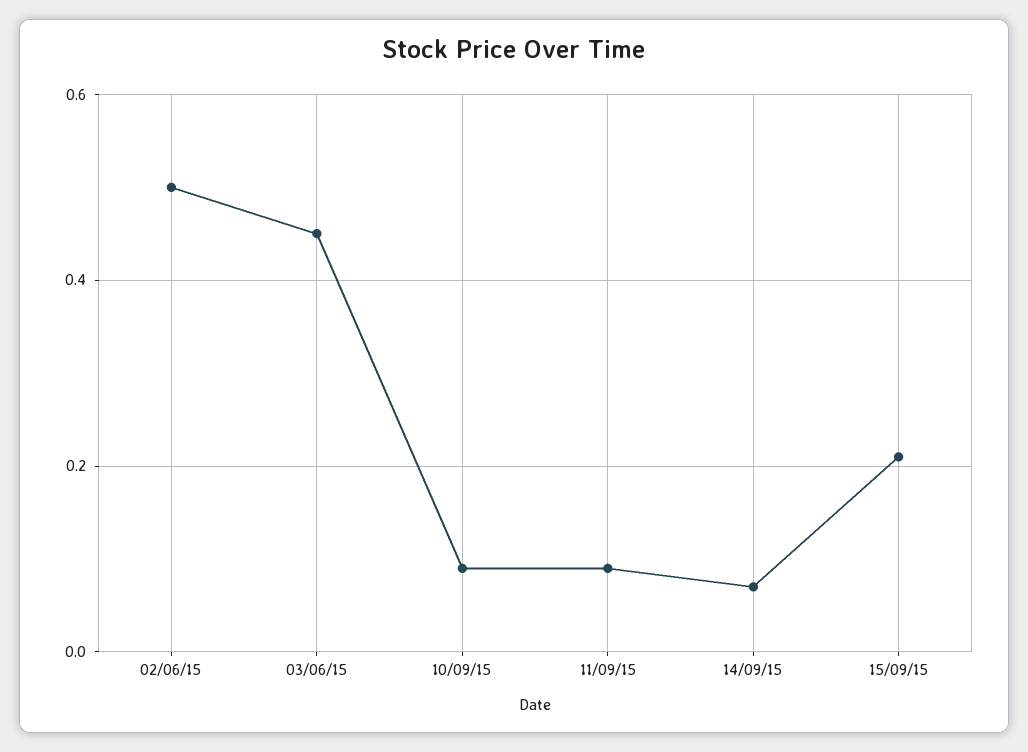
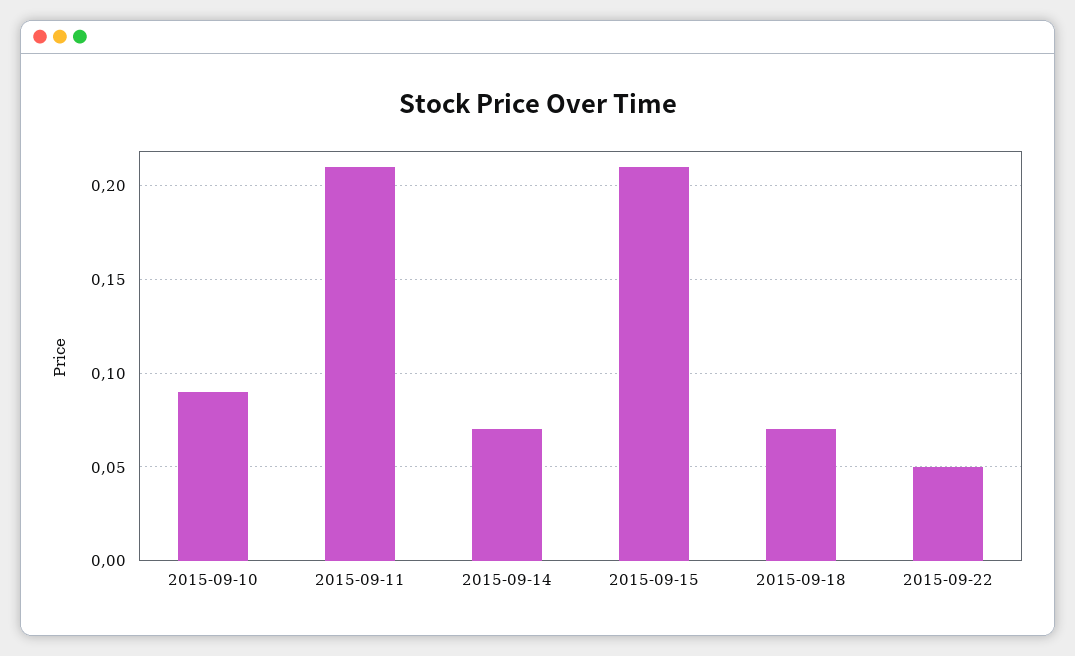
02/06/15: 0.5 -> none
03/06/15: 0.45 -> none
11/09/15: 0.1 -> 0.21
2015-09-18: none -> 0.07
2015-09-22: none -> 0.05

